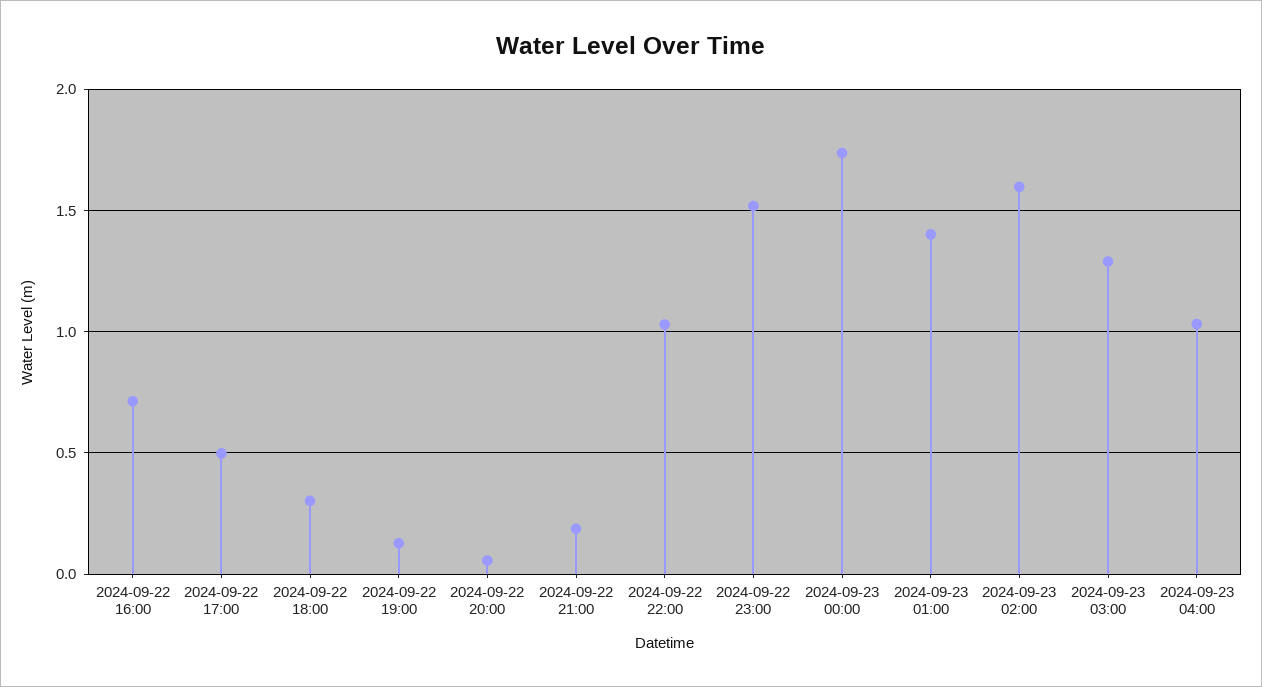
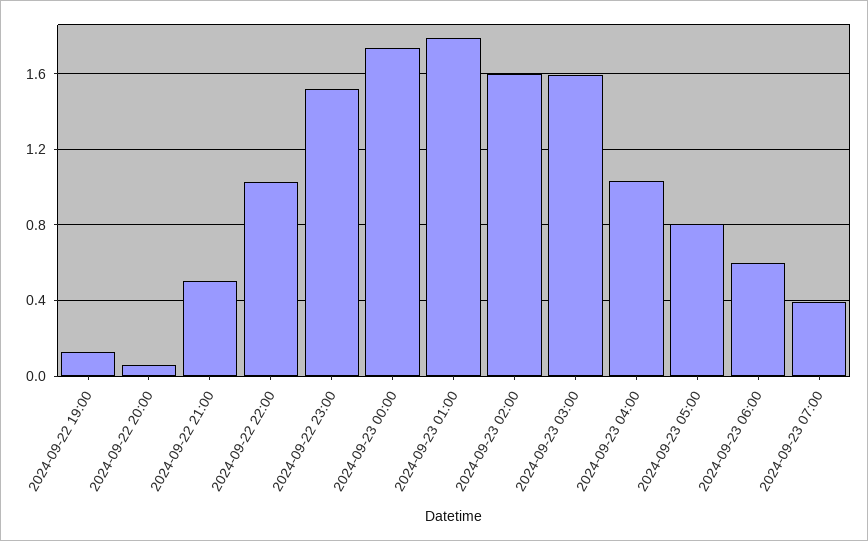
2024-09-22 16:00: 0.7 -> none
2024-09-22 17:00: 0.5 -> none
2024-09-22 18:00: 0.3 -> none
2024-09-22 21:00: 0.2 -> 0.5
2024-09-23 01:00: 1.4 -> 1.8
2024-09-23 03:00: 1.3 -> 1.6
2024-09-23 05:00: none -> 0.8
2024-09-23 06:00: none -> 0.6
2024-09-23 07:00: none -> 0.4

